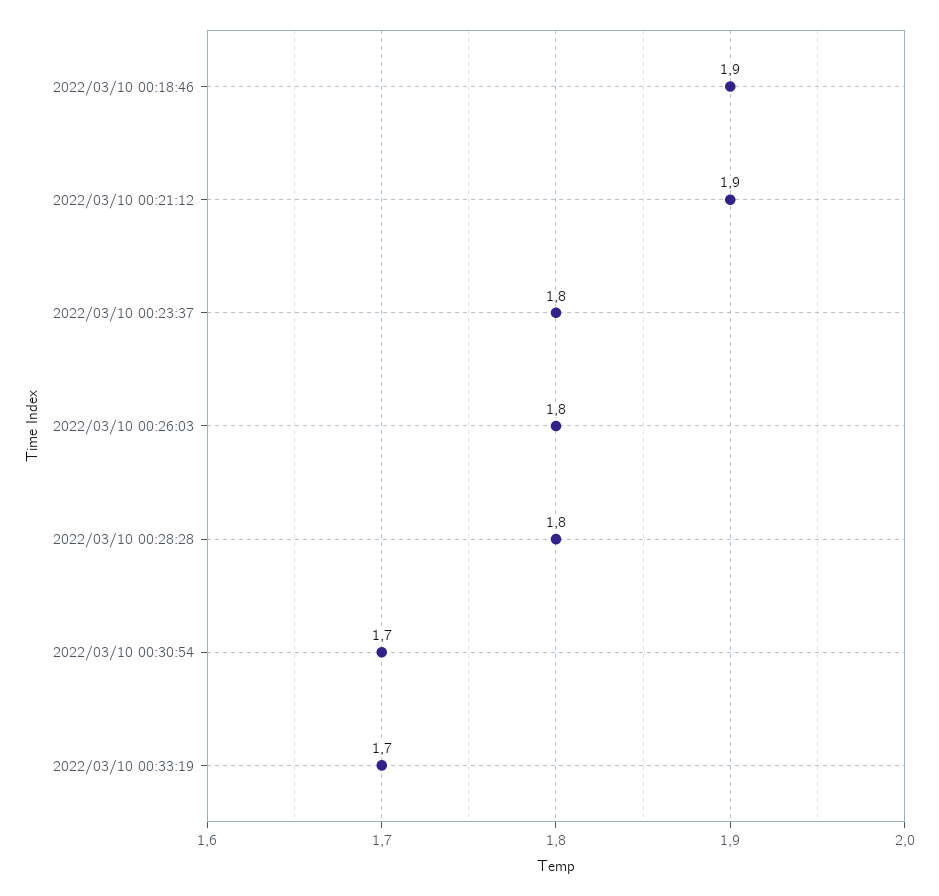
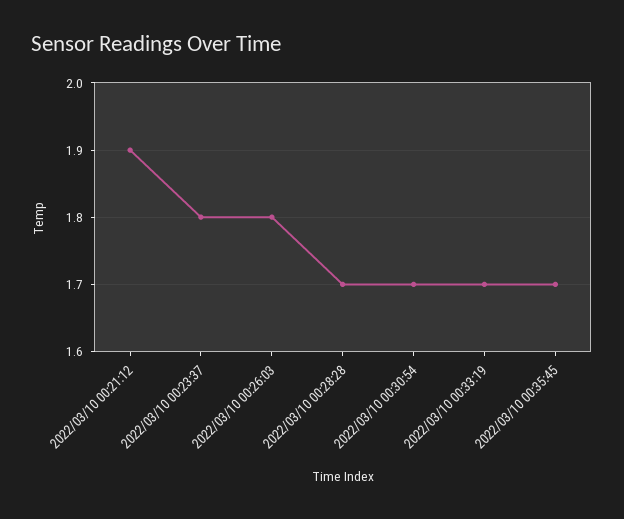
2022/03/10 00:18:46: 1.9 -> none
2022/03/10 00:28:28: 1.8 -> 1.7
2022/03/10 00:35:45: none -> 1.7

